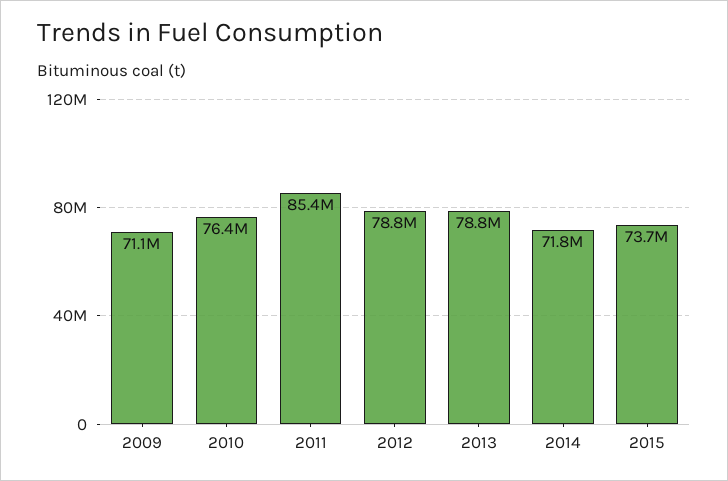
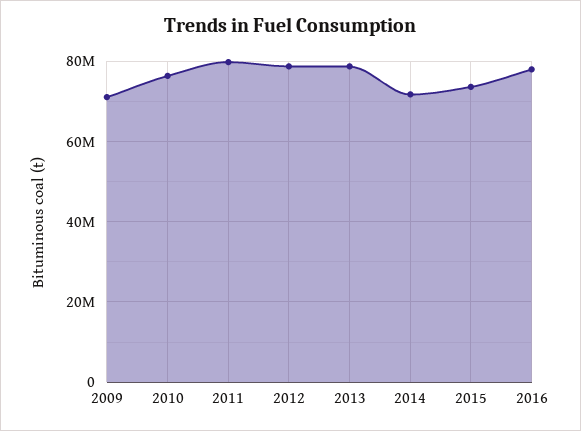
2011: 85400000 -> 80000000
2016: none -> 78000000

